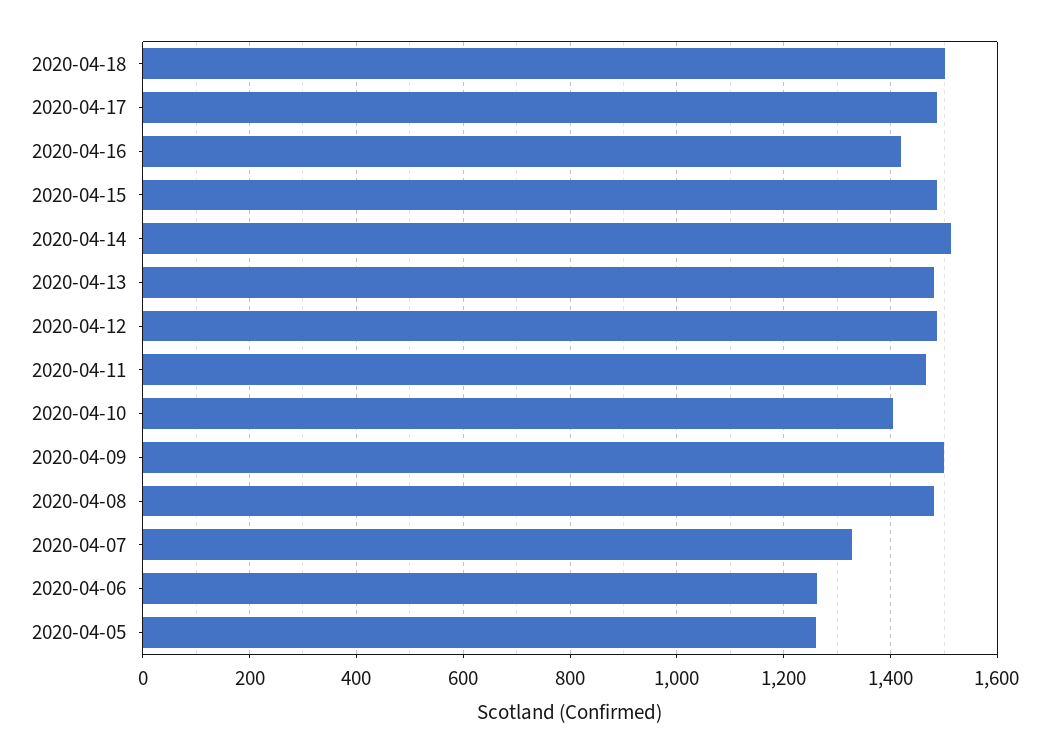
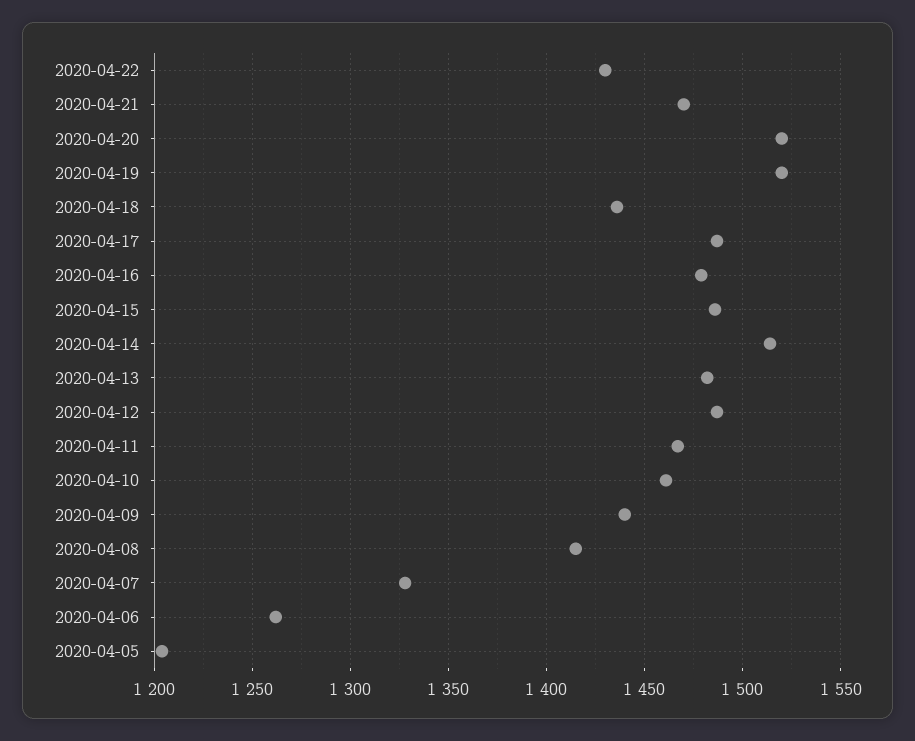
2020-04-18: 1500 -> 1435
2020-04-16: 1420 -> 1480
2020-04-10: 1400 -> 1460
2020-04-09: 1500 -> 1440
2020-04-08: 1480 -> 1415
2020-04-05: 1260 -> 1205
2020-04-22: none -> 1430
2020-04-21: none -> 1470
2020-04-20: none -> 1520
2020-04-19: none -> 1520

